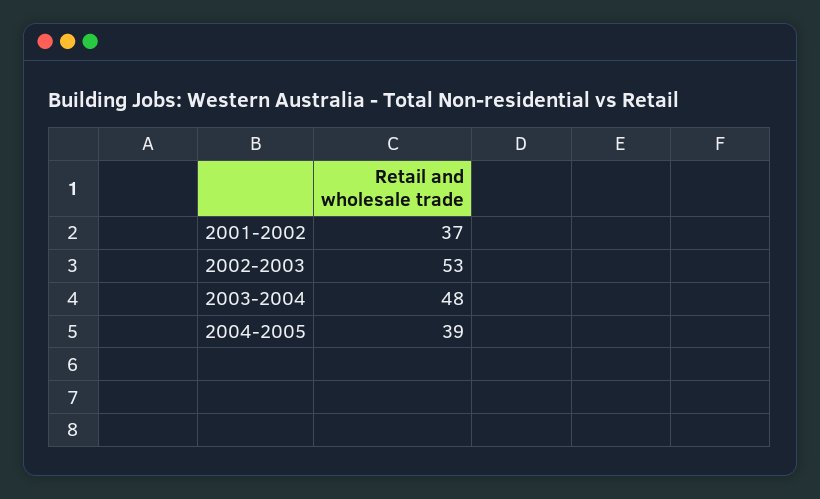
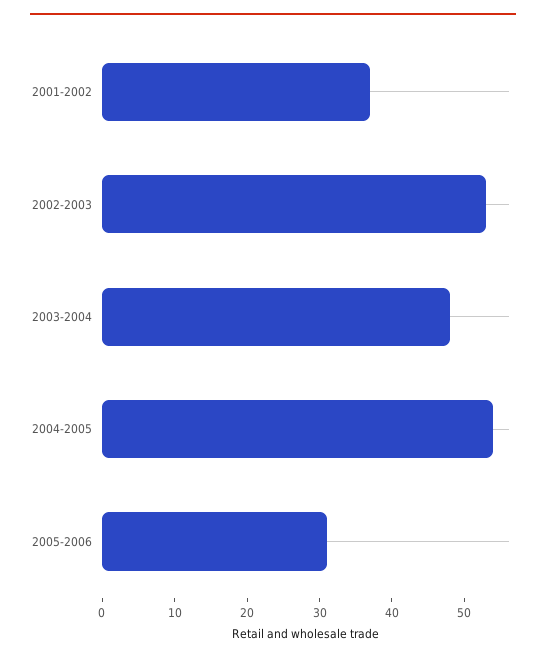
2004-2005: 39 -> 55
2005-2006: none -> 30

